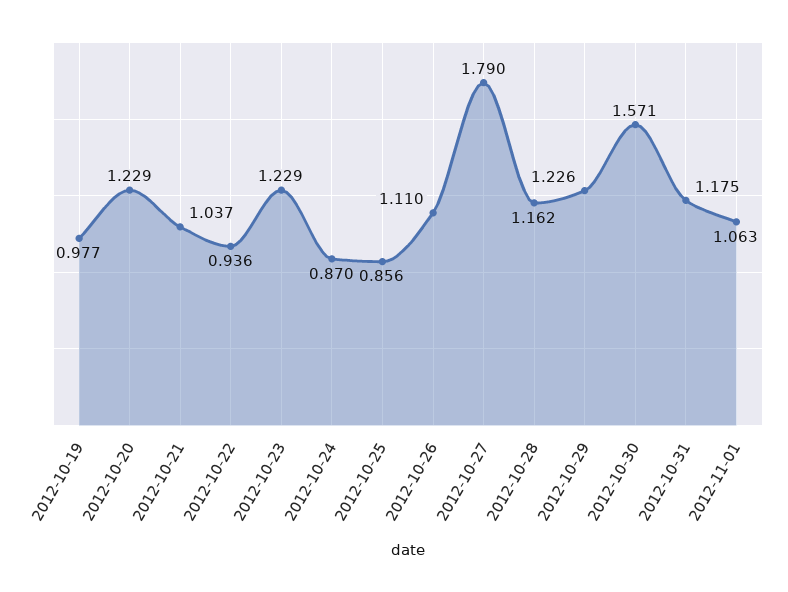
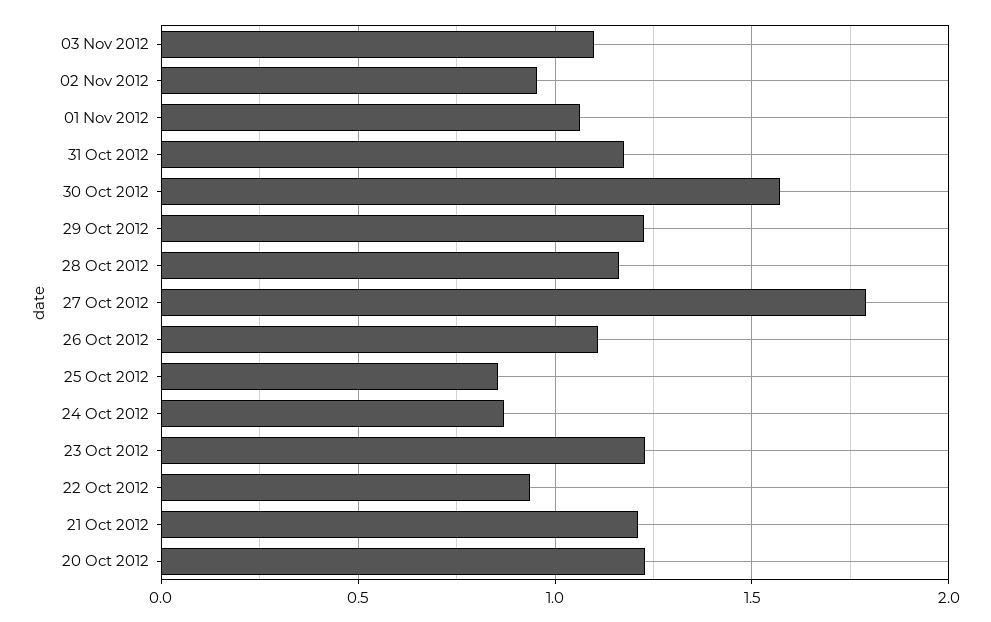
2012-10-19: 0.977 -> none
2012-10-21: 1.037 -> 1.2
03 Nov 2012: none -> 1.1
02 Nov 2012: none -> 0.95

